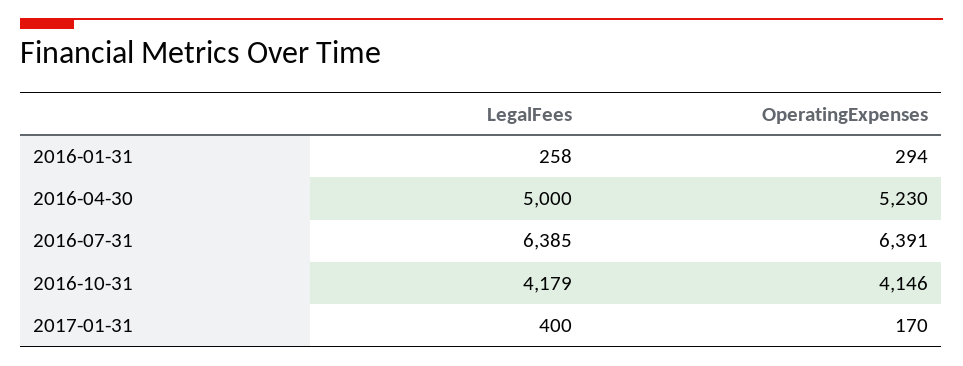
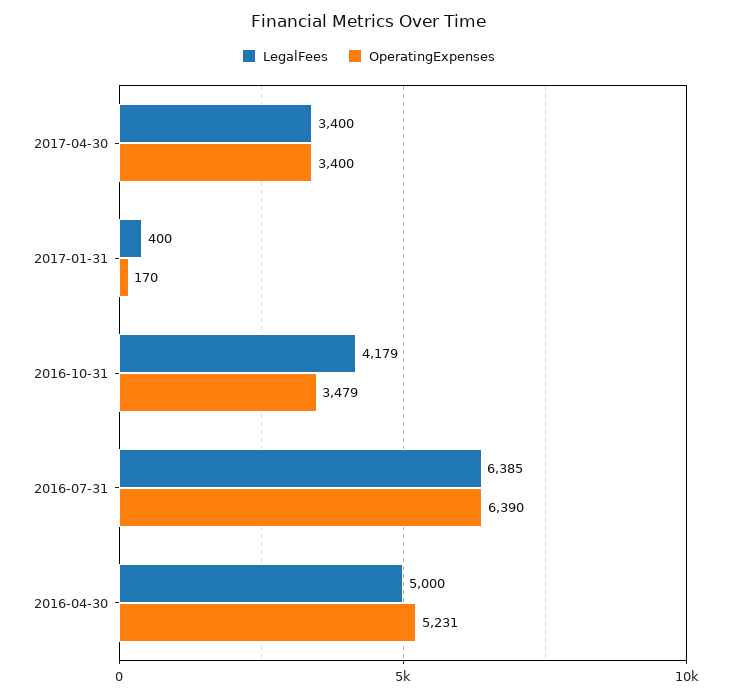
LegalFees, 2016-01-31: 258 -> none
OperatingExpenses, 2016-01-31: 294 -> none
OperatingExpenses, 2016-04-30: 5230 -> 5231
OperatingExpenses, 2016-07-31: 6391 -> 6390
OperatingExpenses, 2016-10-31: 4146 -> 3479
LegalFees, 2017-04-30: none -> 3400
OperatingExpenses, 2017-04-30: none -> 3400

